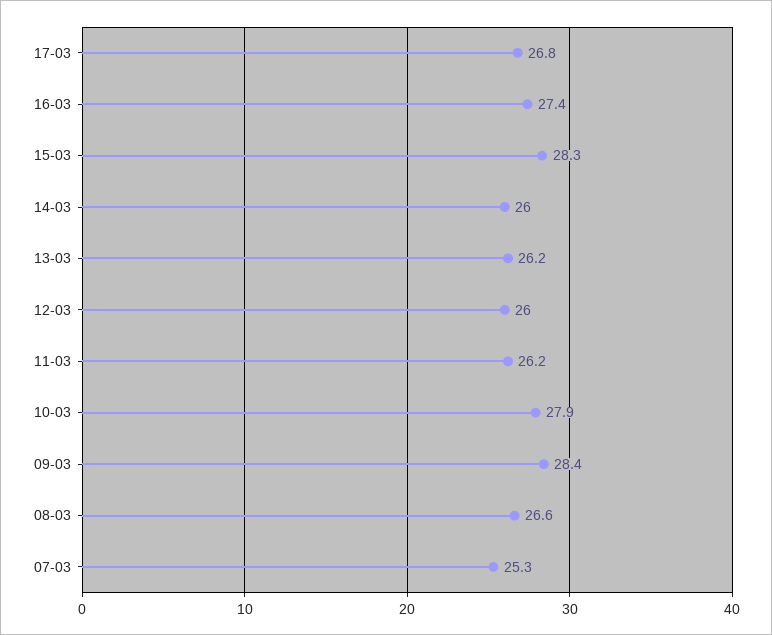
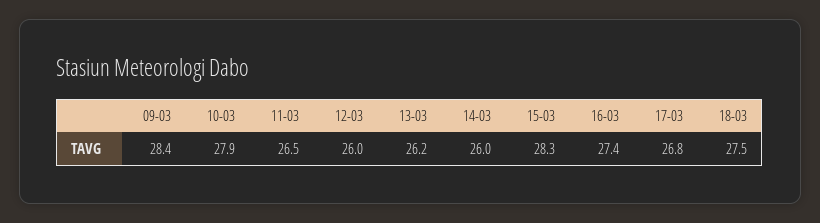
11-03: 26.2 -> 26.5
08-03: 26.6 -> none
07-03: 25.3 -> none
18-03: none -> 27.5

